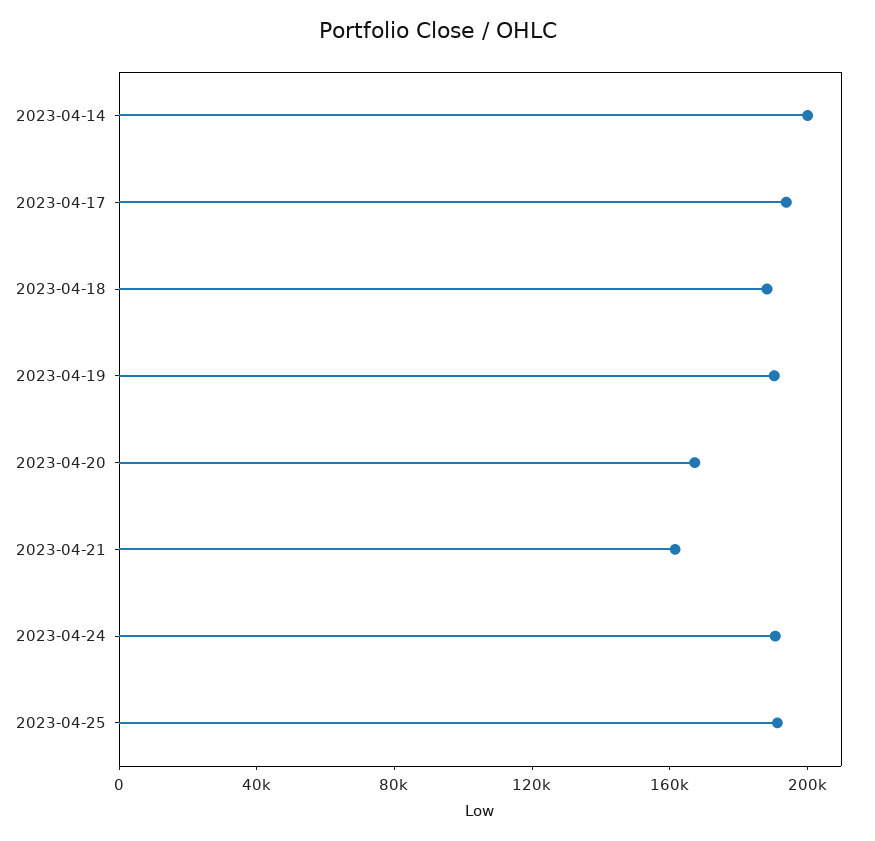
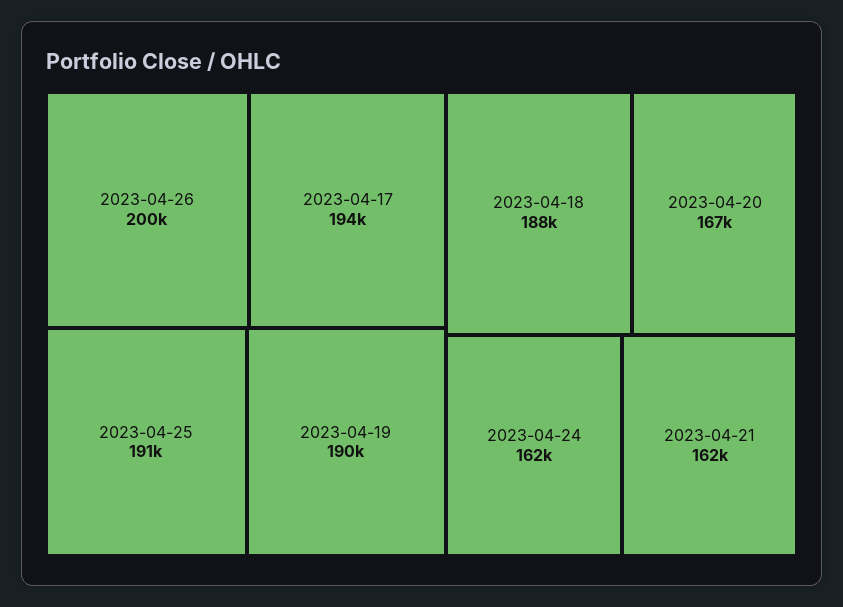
2023-04-14: 200000 -> none
2023-04-24: 190000 -> 162000
2023-04-26: none -> 200000

